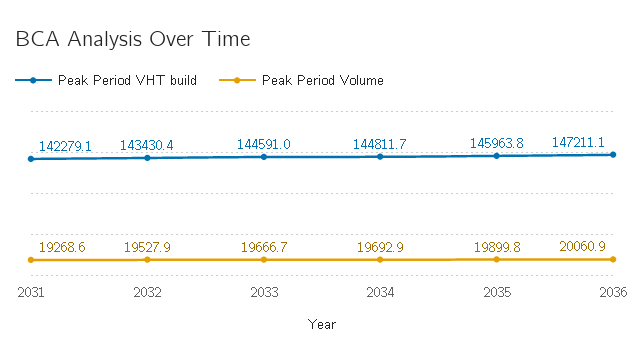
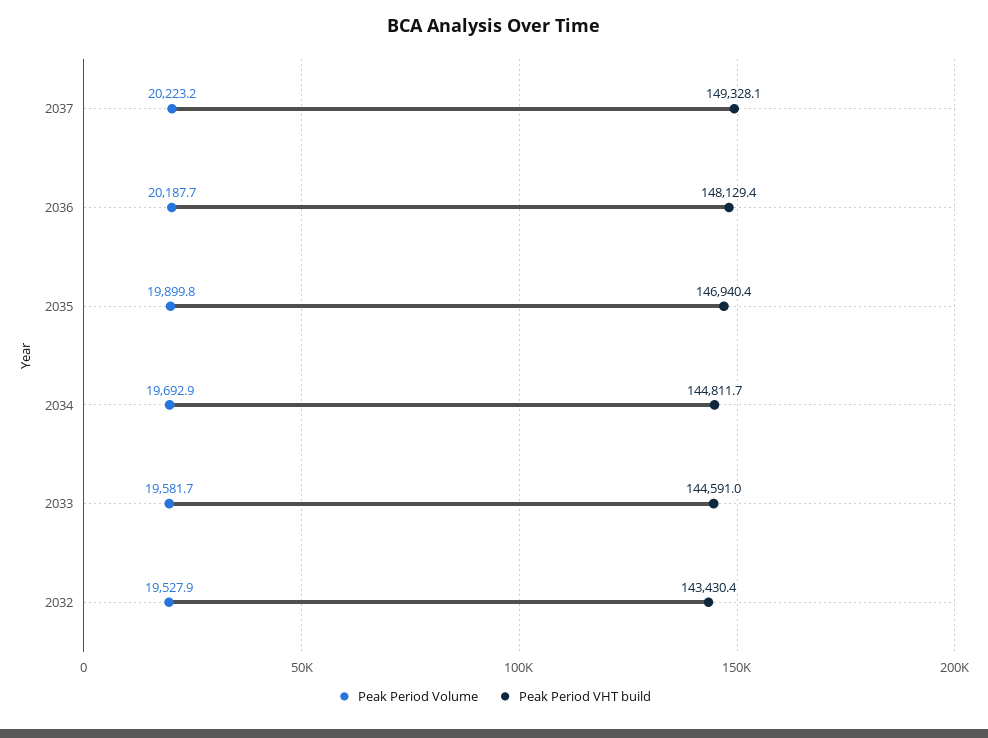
Peak Period VHT build, 2031: 142279.1 -> none
Peak Period Volume, 2031: 19268.6 -> none
Peak Period Volume, 2033: 19666.7 -> 19581.7
Peak Period VHT build, 2035: 145963.8 -> 146940.4
Peak Period VHT build, 2036: 147211.1 -> 148129.4
Peak Period Volume, 2036: 20060.9 -> 20187.7
Peak Period Volume, 2037: none -> 20223.2
Peak Period VHT build, 2037: none -> 149328.1

